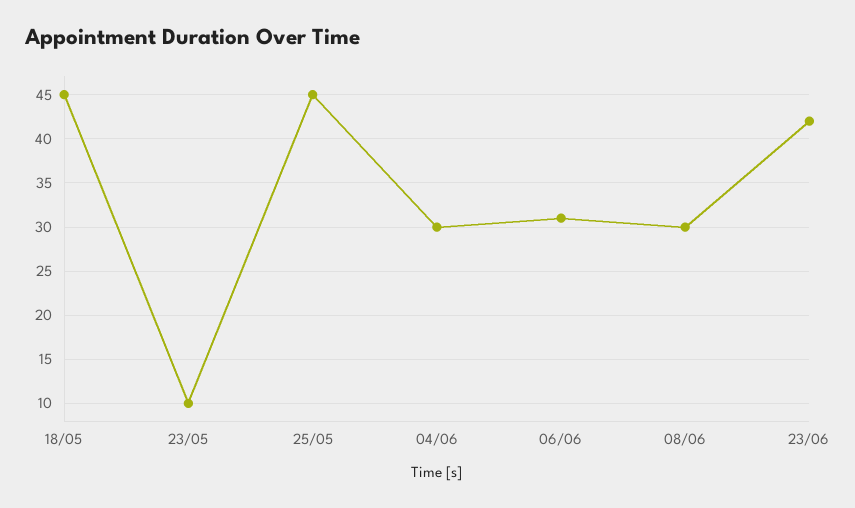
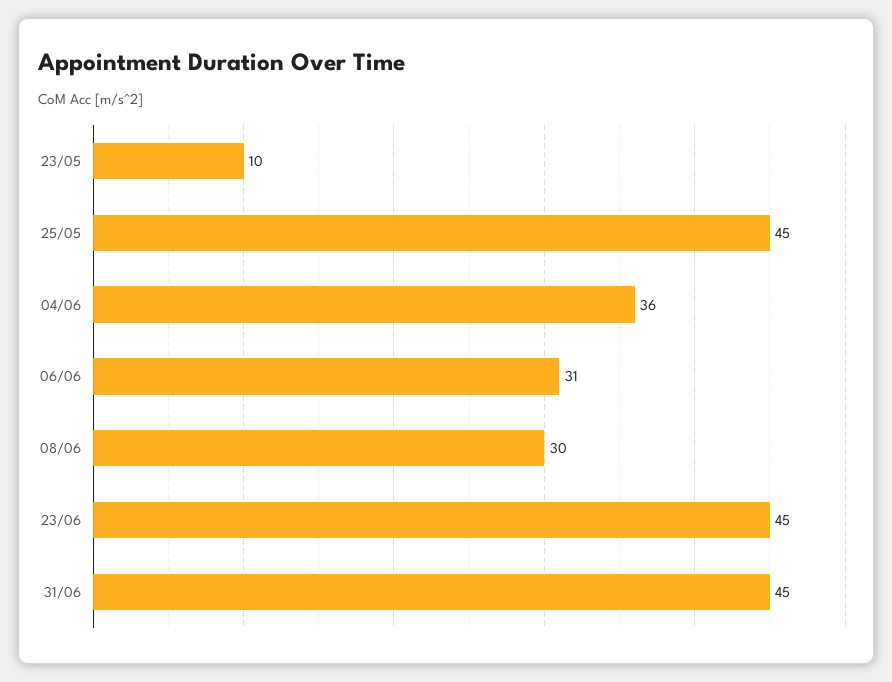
18/05: 45 -> none
04/06: 30 -> 36
23/06: 42 -> 45
31/06: none -> 45

